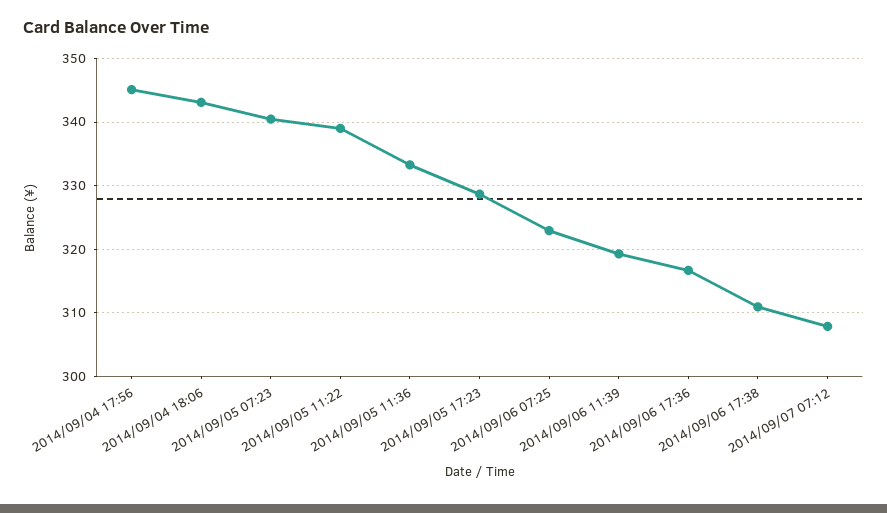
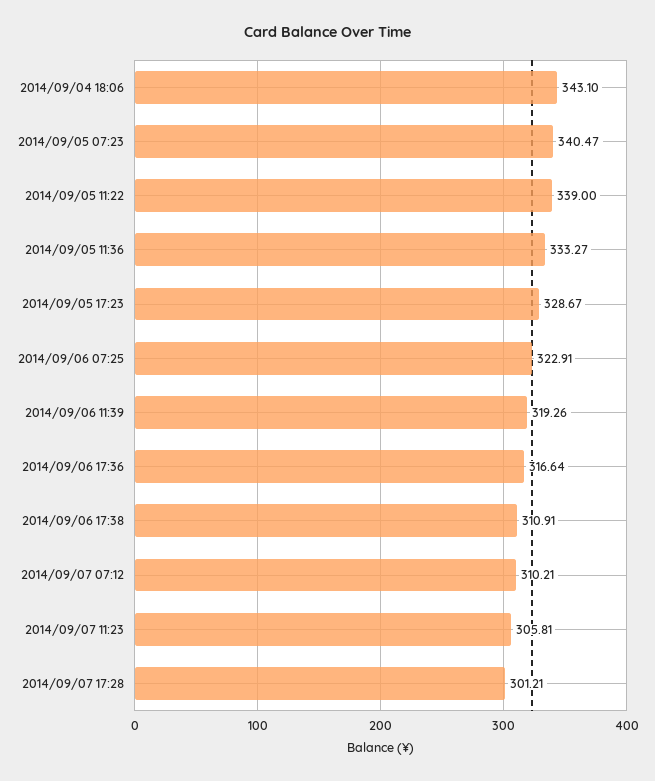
2014/09/04 17:56: 345 -> none
2014/09/07 07:12: 308 -> 310.21
2014/09/07 11:23: none -> 305.81
2014/09/07 17:28: none -> 301.21

